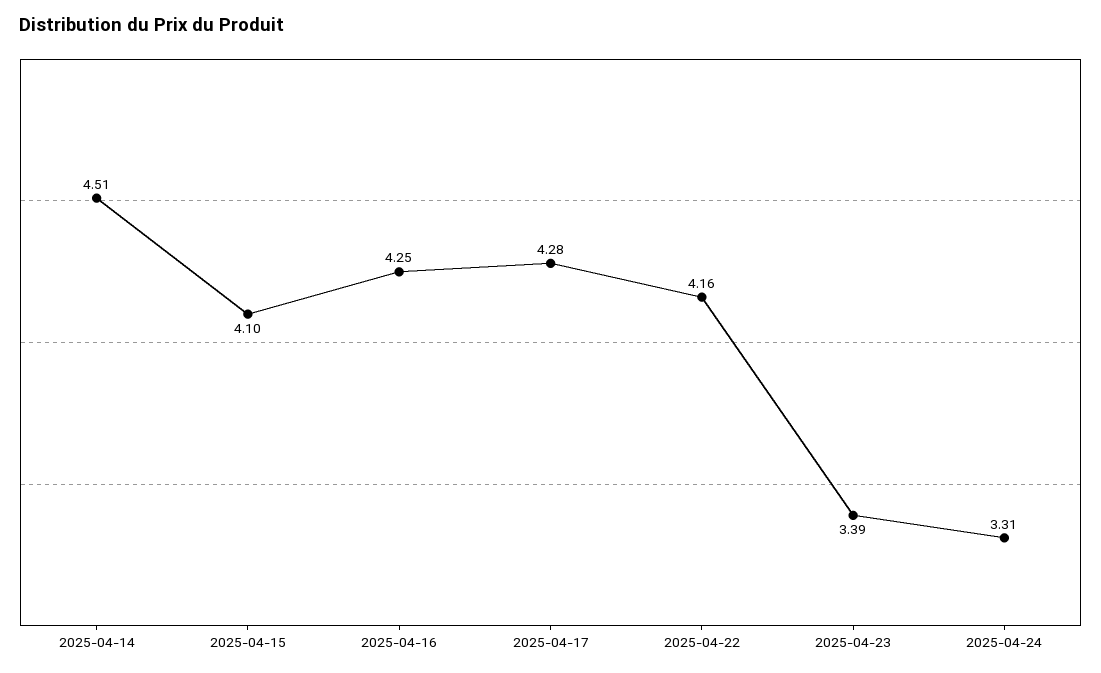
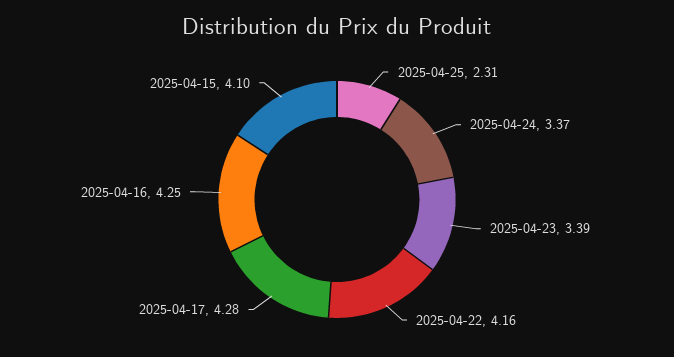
2025-04-14: 4.51 -> none
2025-04-24: 3.31 -> 3.37
2025-04-25: none -> 2.31

